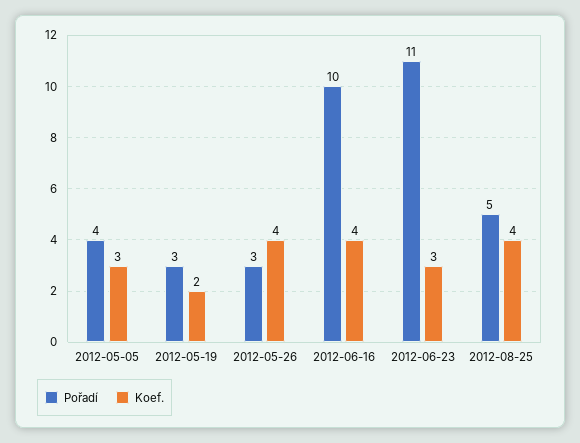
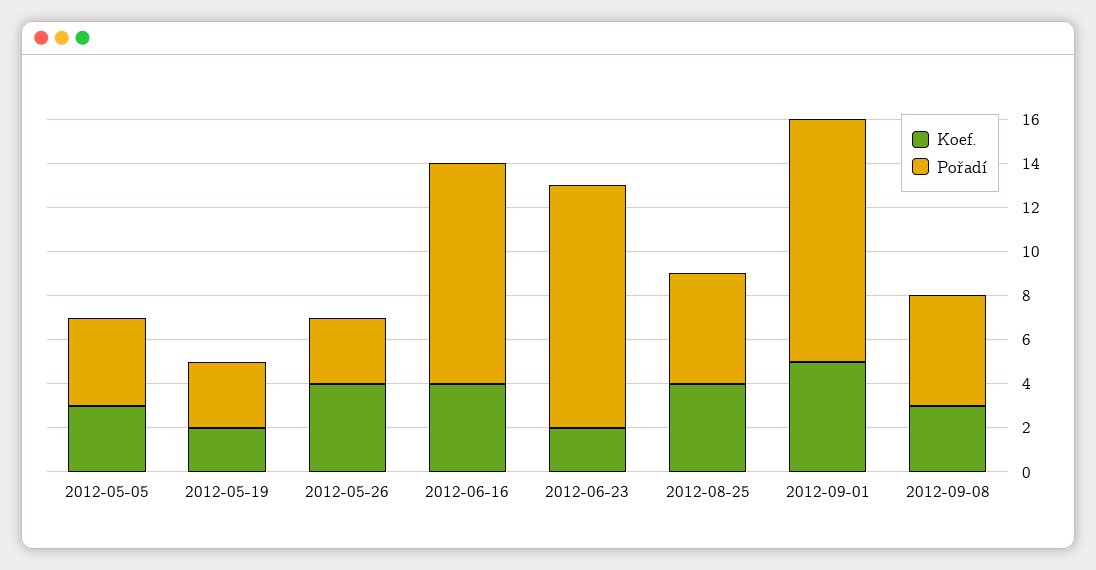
Koef., 2012-06-23: 3 -> 2
Koef., 2012-09-01: none -> 5
Pořadí, 2012-09-01: none -> 11
Koef., 2012-09-08: none -> 3
Pořadí, 2012-09-08: none -> 5

